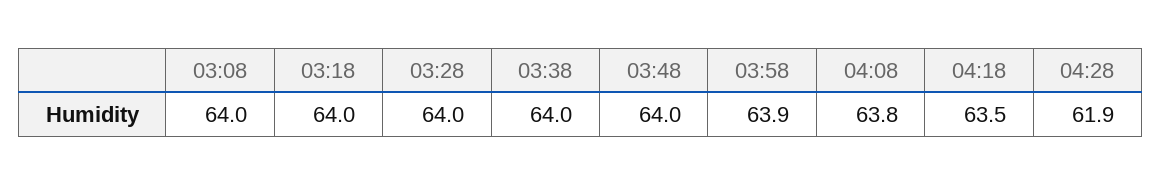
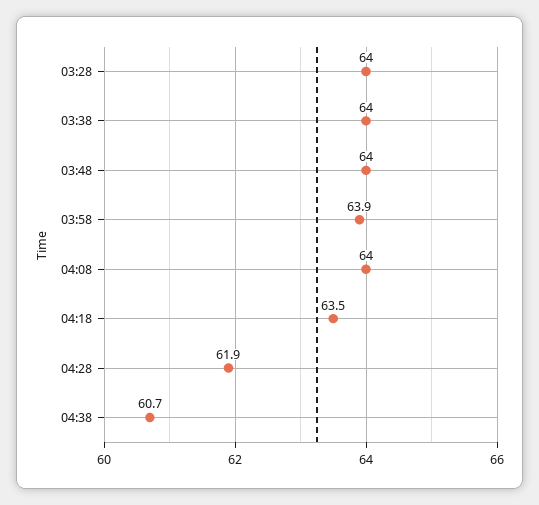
03:08: 64 -> none
03:18: 64 -> none
04:08: 63.8 -> 64
04:38: none -> 60.7

